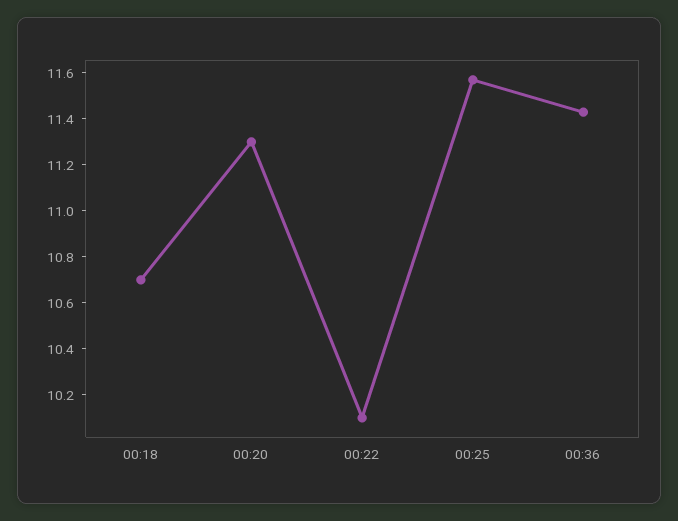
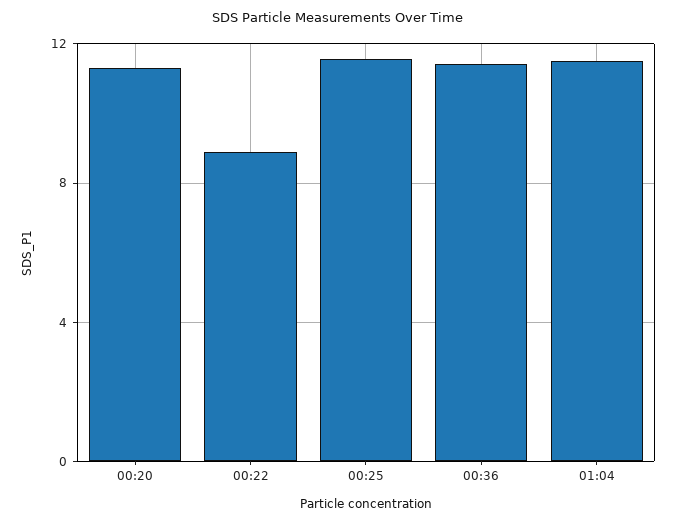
00:18: 10.7 -> none
00:22: 10.1 -> 9
01:04: none -> 11.5

